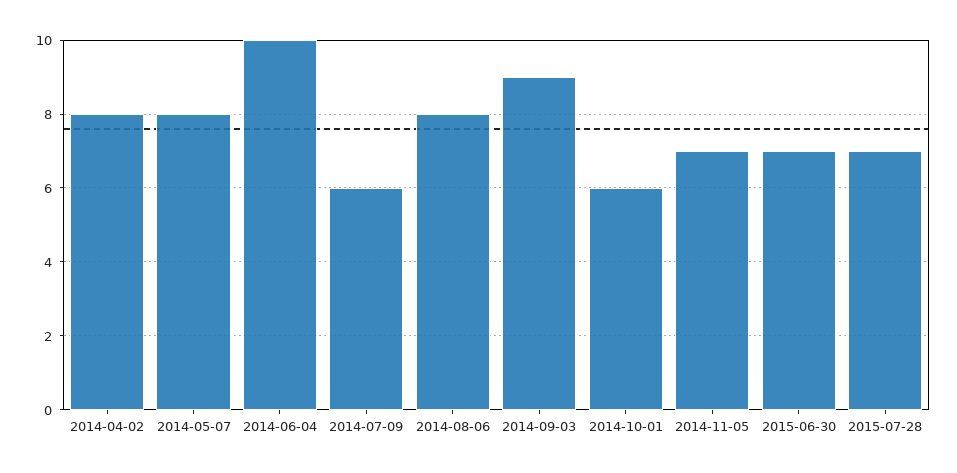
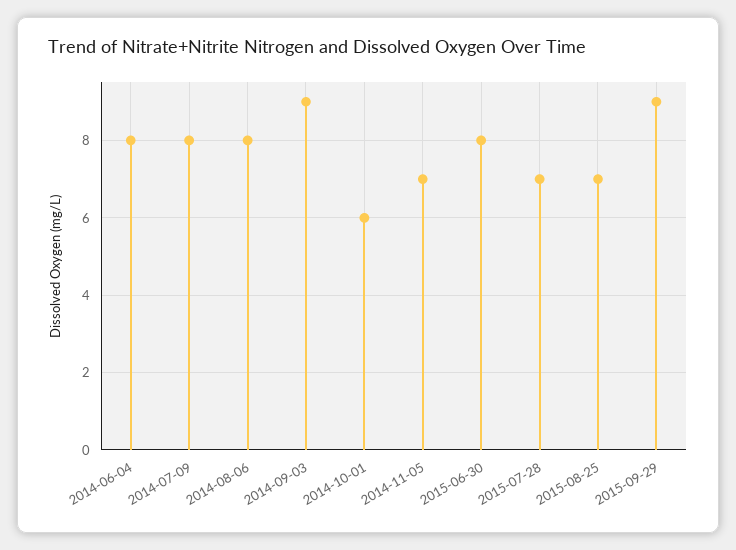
2014-04-02: 8 -> none
2014-05-07: 8 -> none
2014-06-04: 10 -> 8
2014-07-09: 6 -> 8
2015-06-30: 7 -> 8
2015-08-25: none -> 7
2015-09-29: none -> 9

